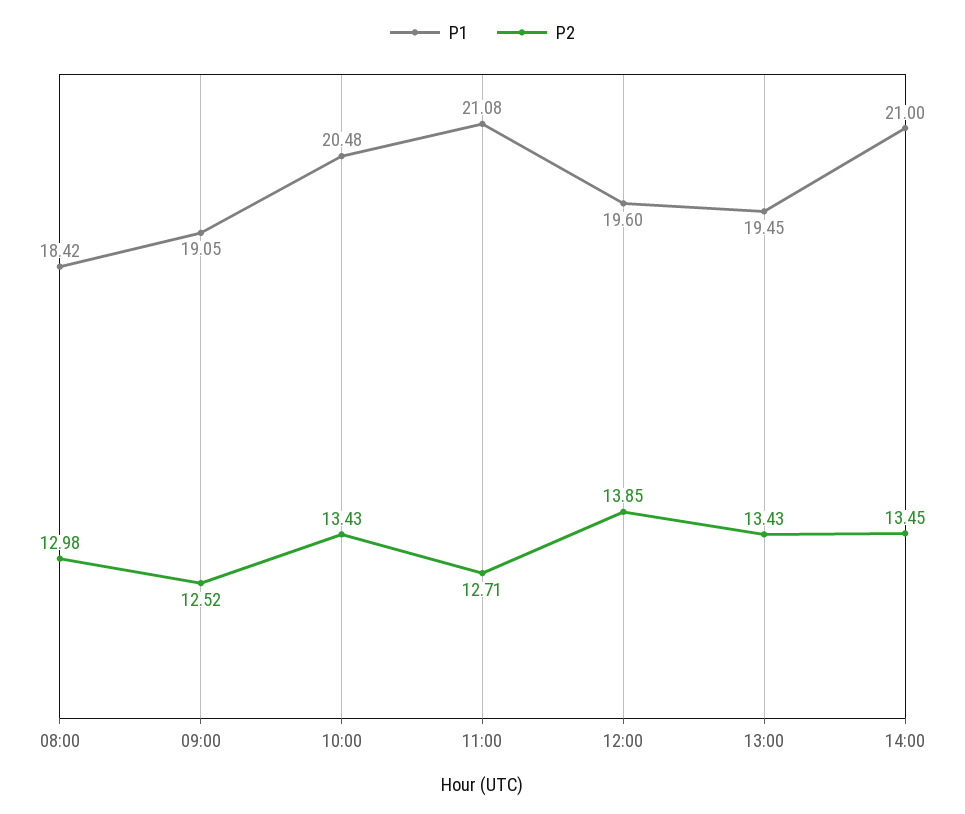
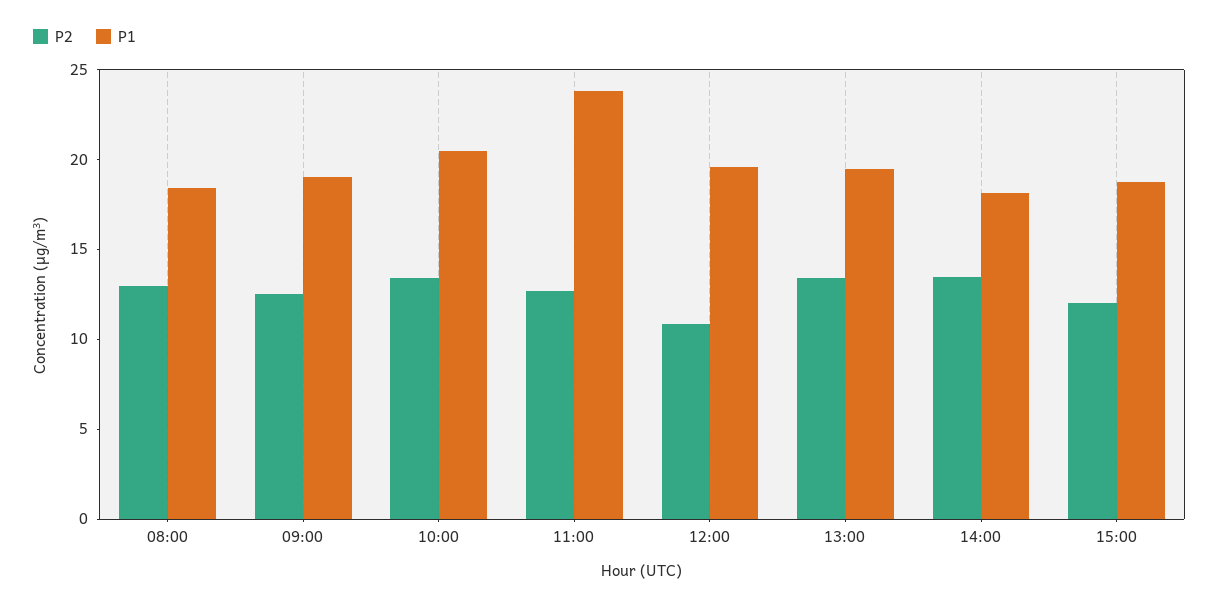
P1, 11:00: 21.08 -> 24
P2, 12:00: 13.85 -> 11
P1, 14:00: 21 -> 18
P2, 15:00: none -> 12
P1, 15:00: none -> 19

